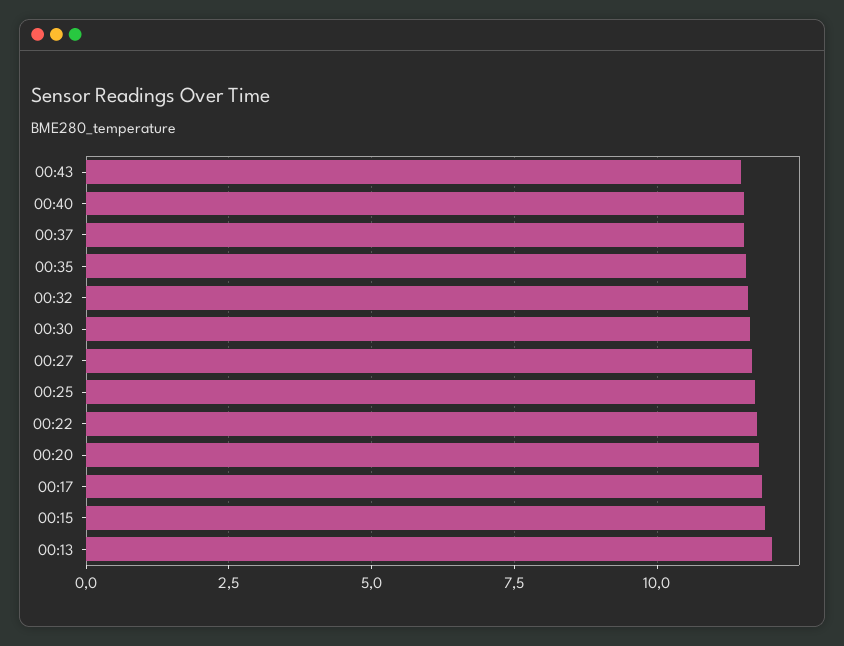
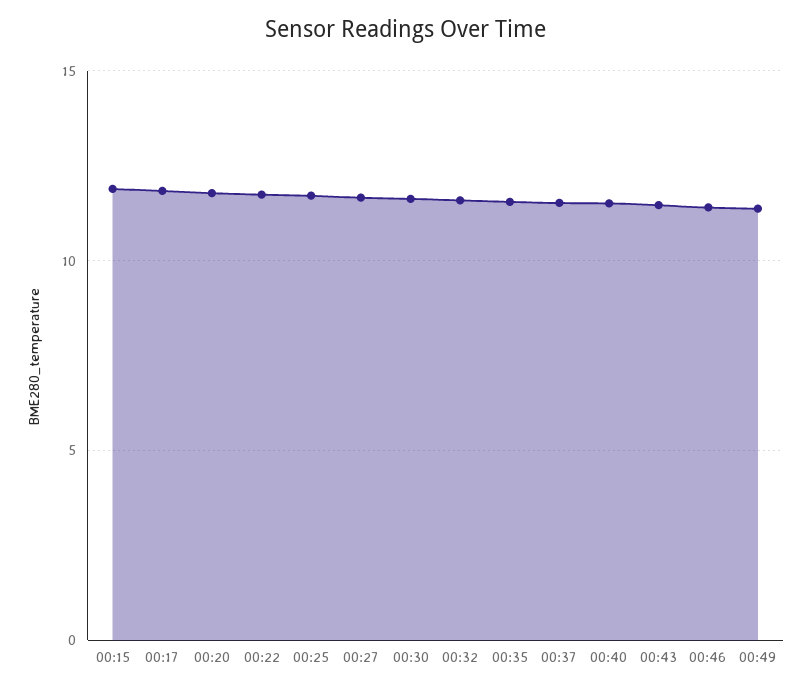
00:13: 12 -> none
00:46: none -> 11.5
00:49: none -> 11.5

